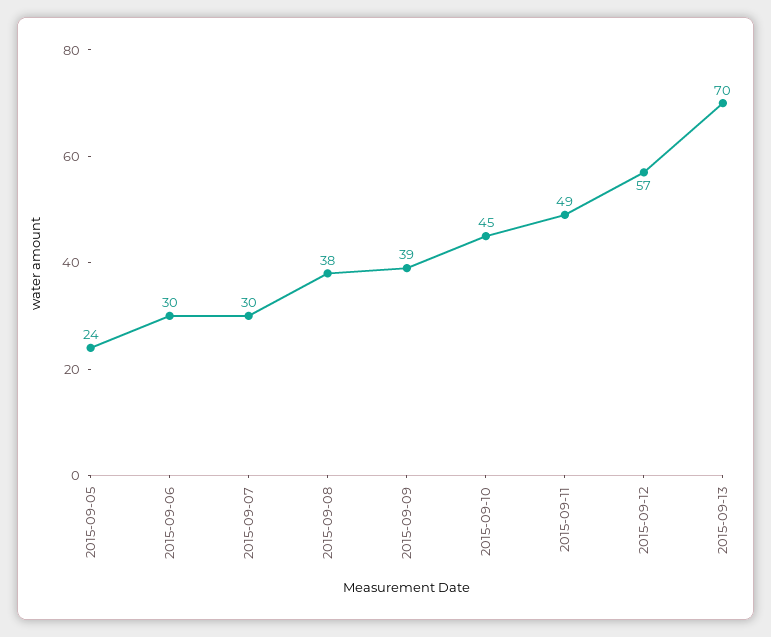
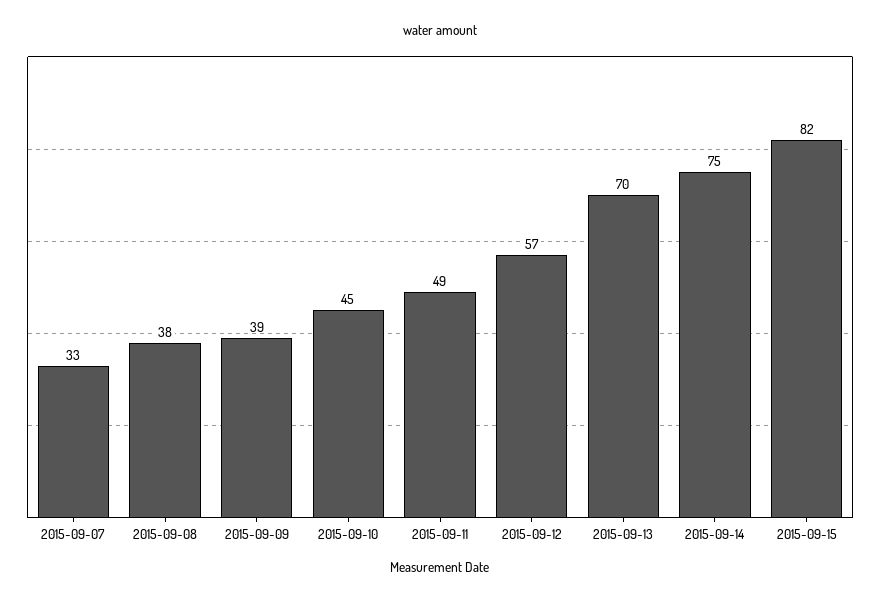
2015-09-05: 24 -> none
2015-09-06: 30 -> none
2015-09-07: 30 -> 33
2015-09-14: none -> 75
2015-09-15: none -> 82

